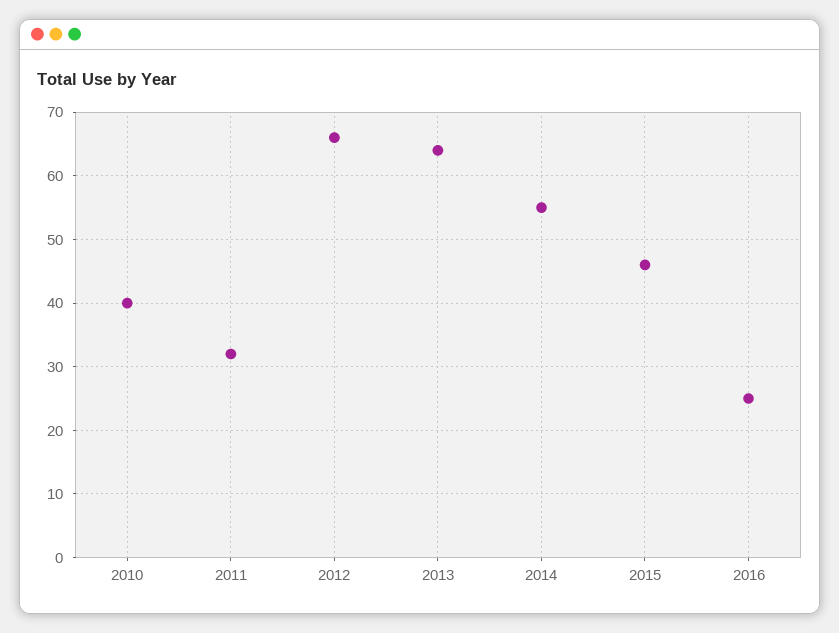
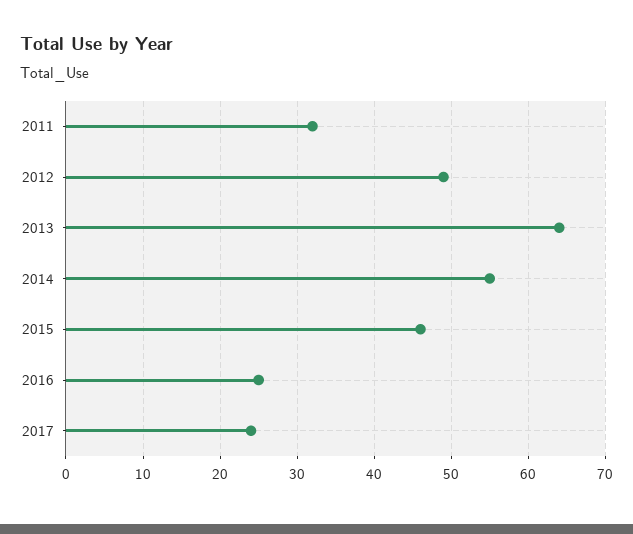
2010: 40 -> none
2012: 66 -> 49
2017: none -> 24

